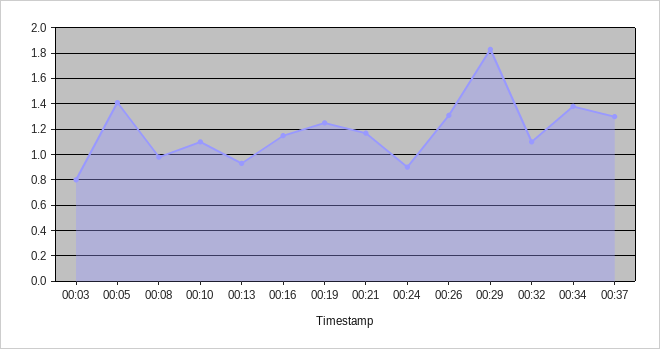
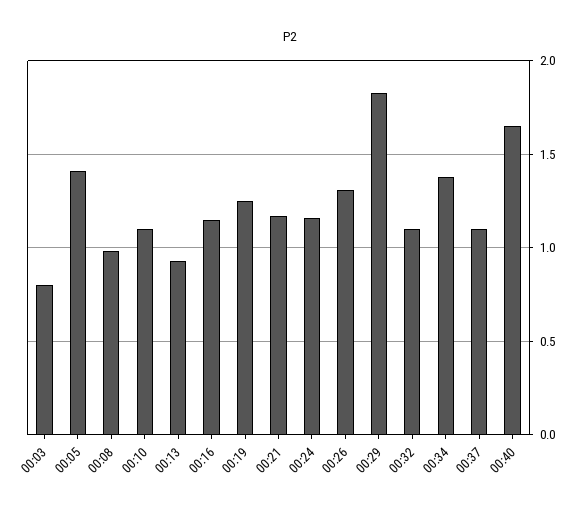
00:24: 0.9 -> 1.15
00:37: 1.3 -> 1.1
00:40: none -> 1.65

